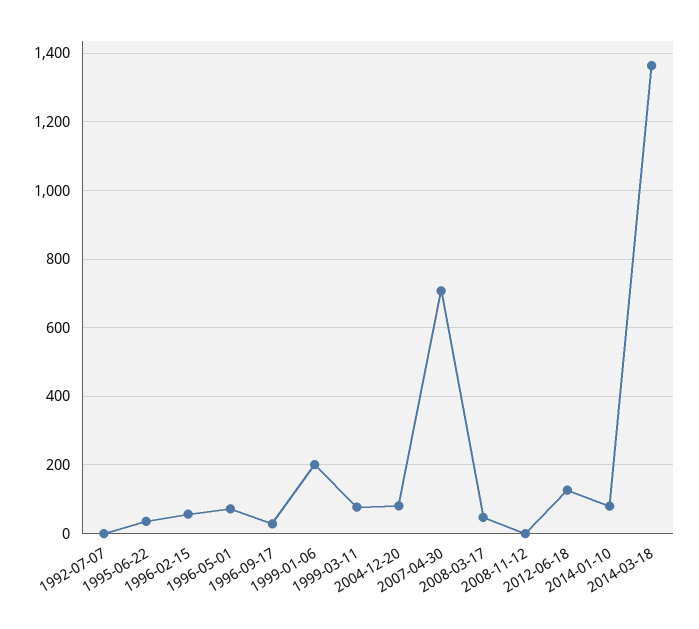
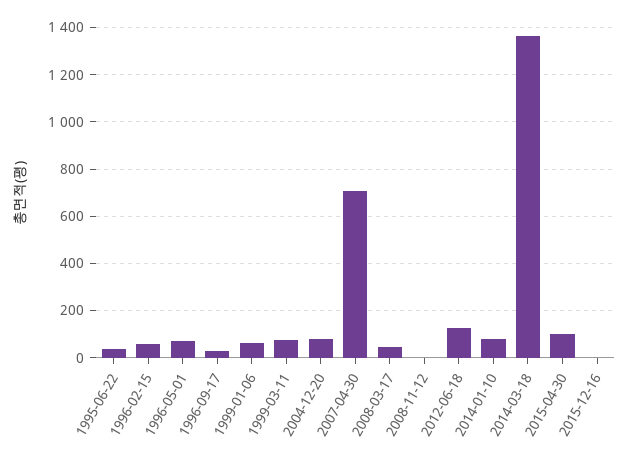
1992-07-07: 0 -> none
1999-01-06: 200 -> 50
2015-04-30: none -> 100
2015-12-16: none -> 0

